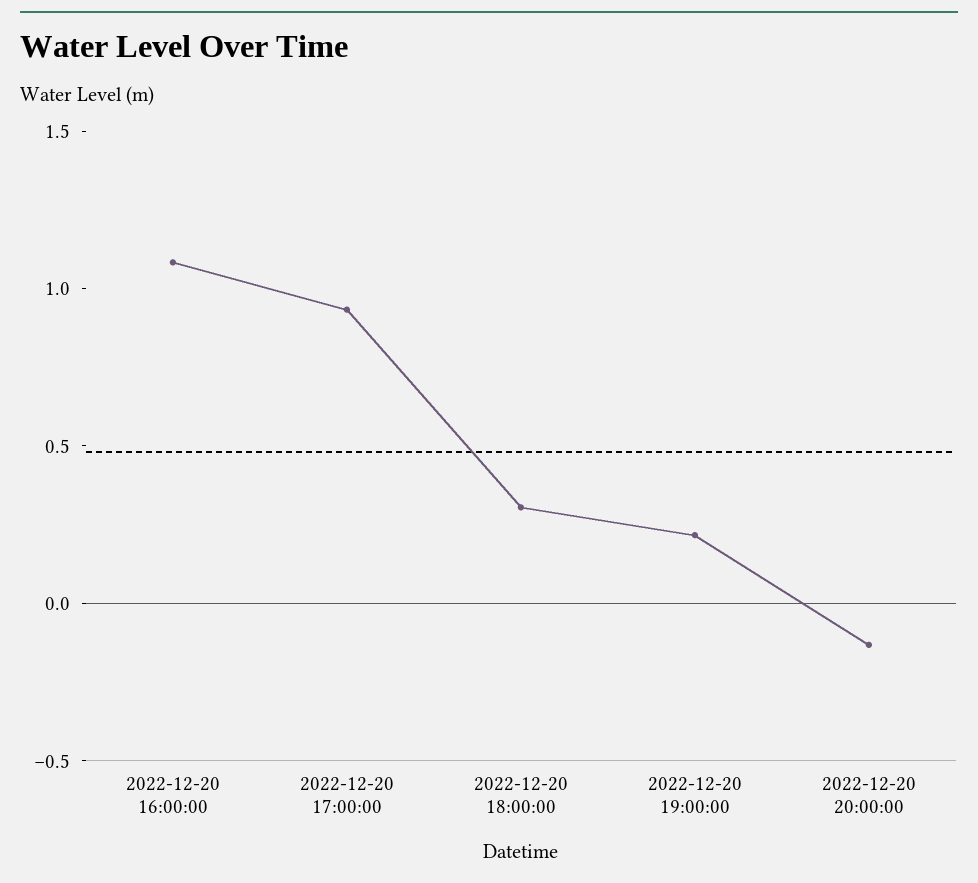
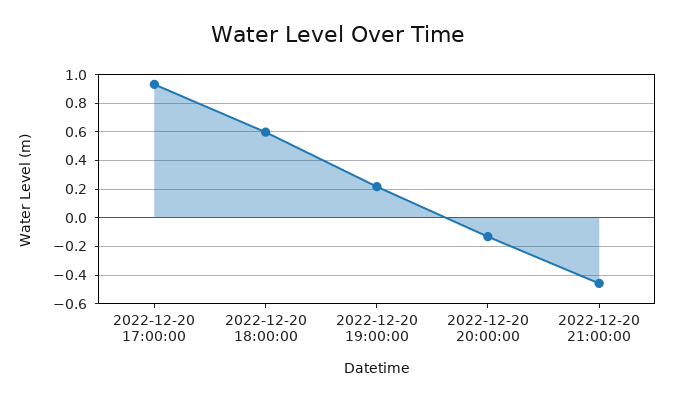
2022-12-20 16:00:00: 1.1 -> none
2022-12-20 18:00:00: 0.3 -> 0.6
2022-12-20 21:00:00: none -> -0.45

